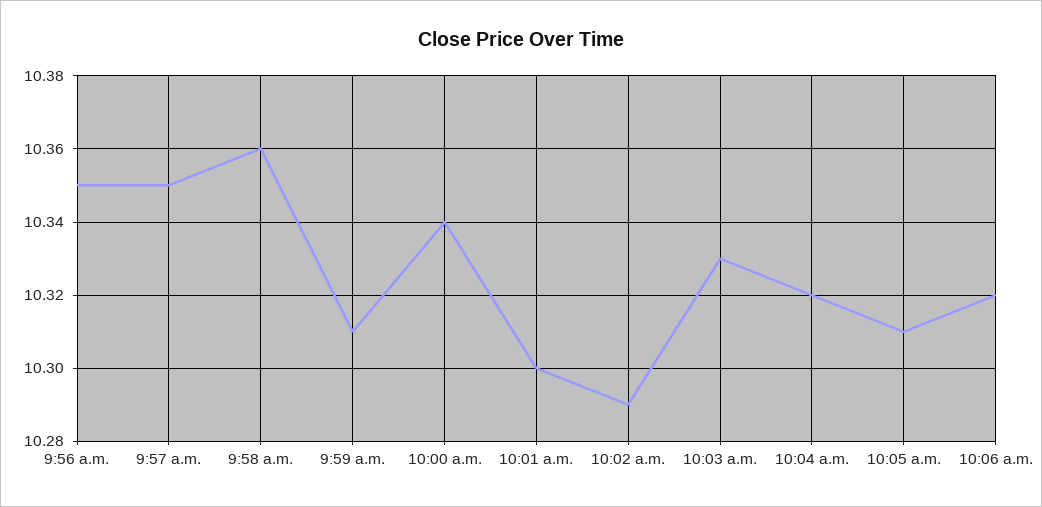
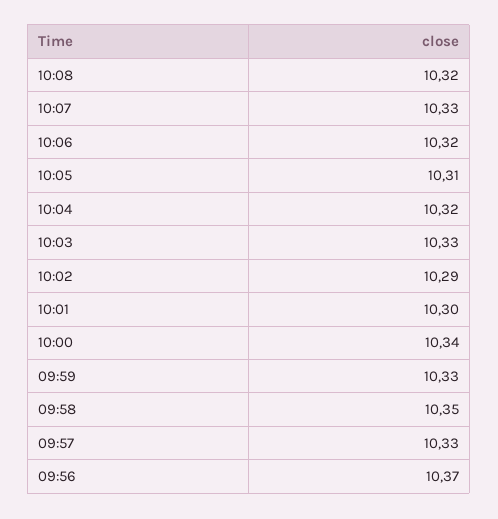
9:56 a.m.: 10.35 -> 10.37
9:57 a.m.: 10.35 -> 10.33
9:58 a.m.: 10.36 -> 10.35
9:59 a.m.: 10.31 -> 10.33
10:08: none -> 10.32
10:07: none -> 10.33

